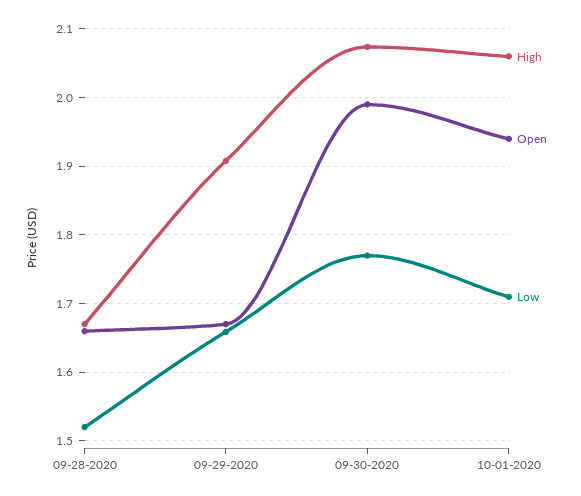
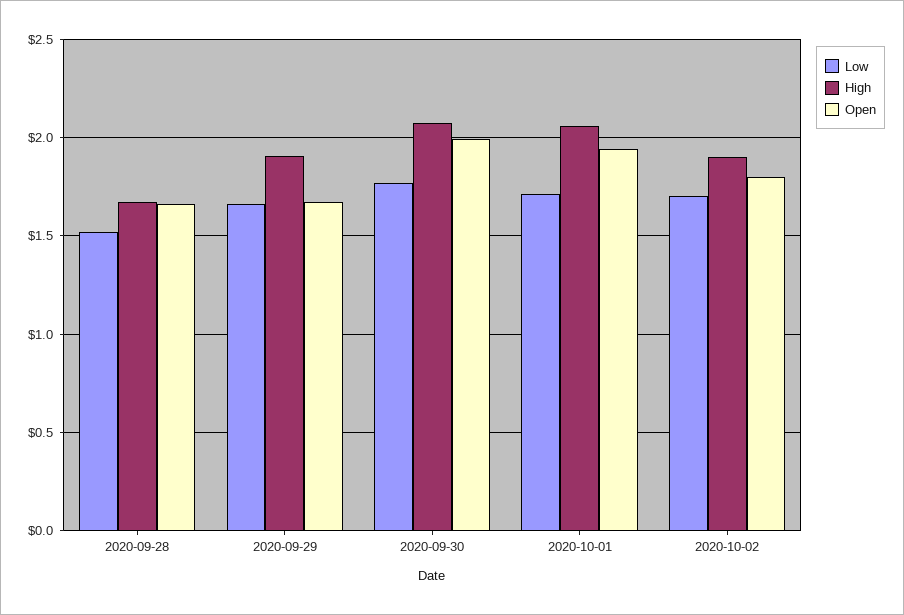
Low, 2020-10-02: none -> 1.7
High, 2020-10-02: none -> 1.9
Open, 2020-10-02: none -> 1.8

